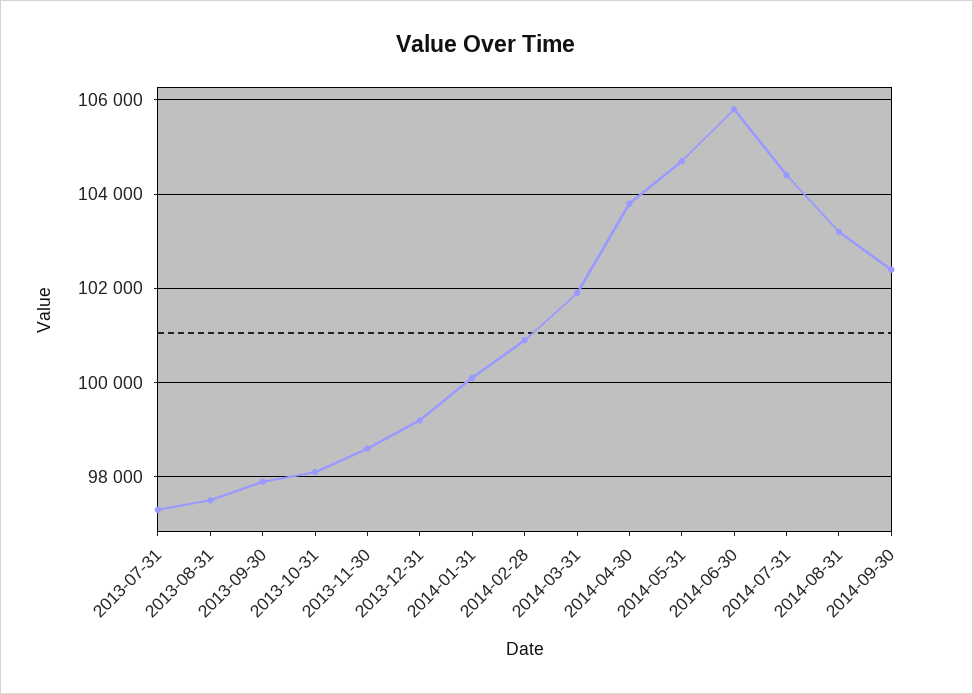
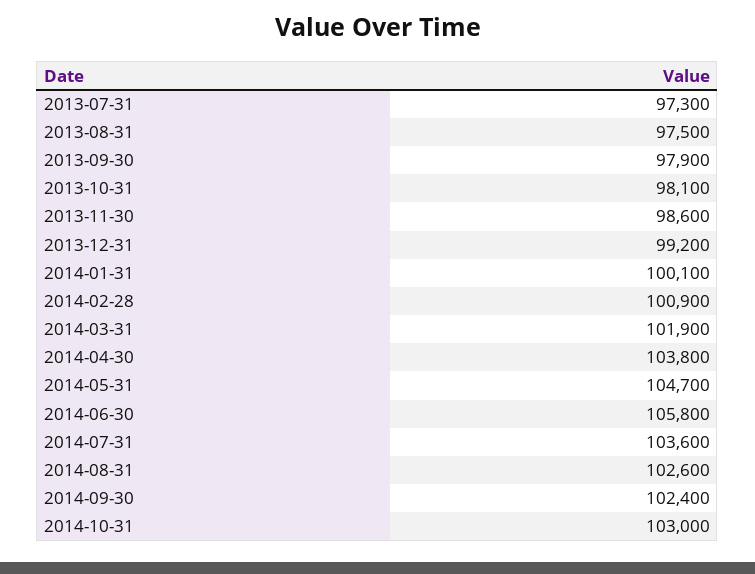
2014-07-31: 104400 -> 103600
2014-08-31: 103200 -> 102600
2014-10-31: none -> 103000

